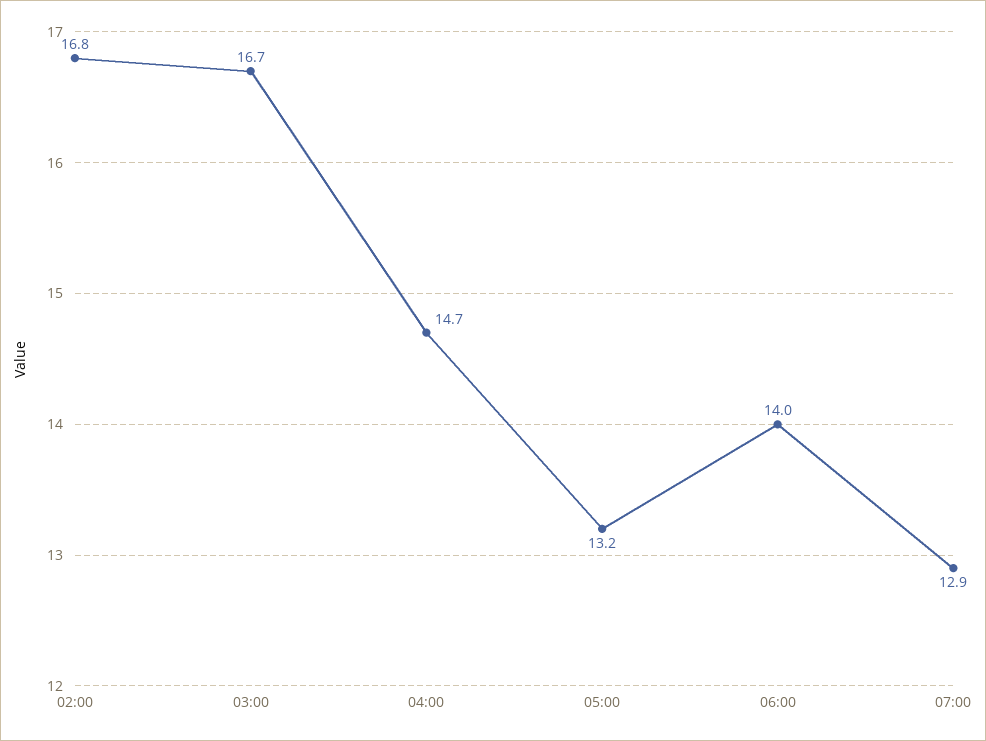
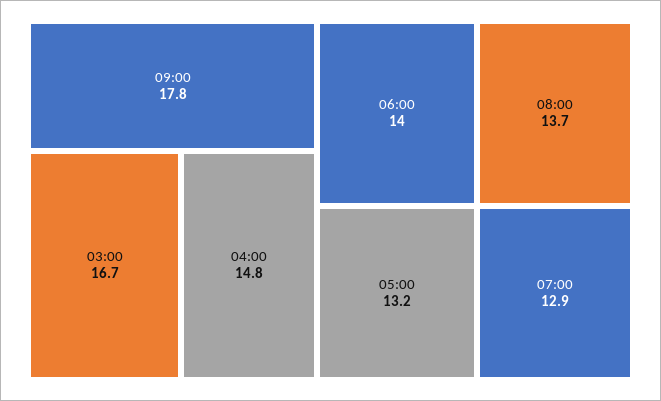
02:00: 16.8 -> none
04:00: 14.7 -> 14.8
09:00: none -> 17.8
08:00: none -> 13.7

